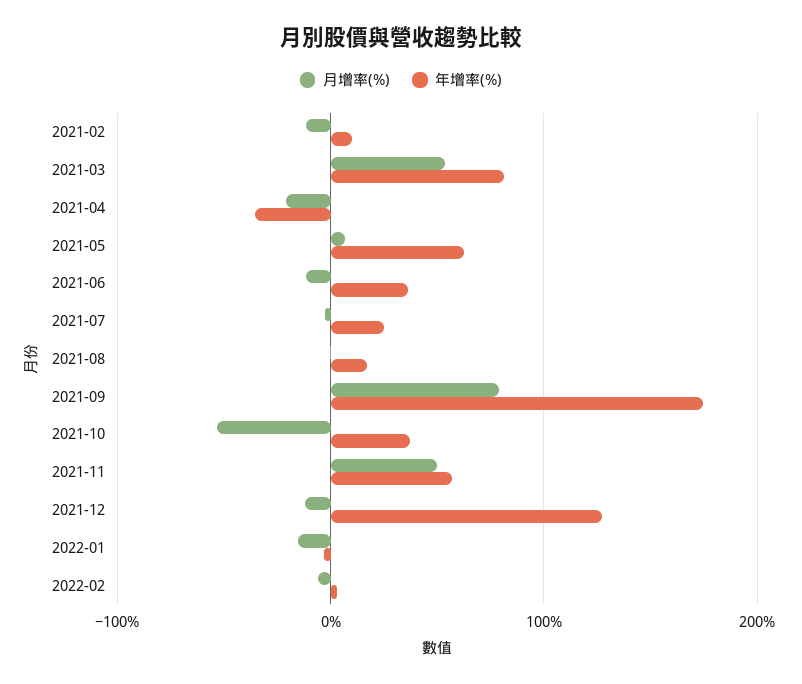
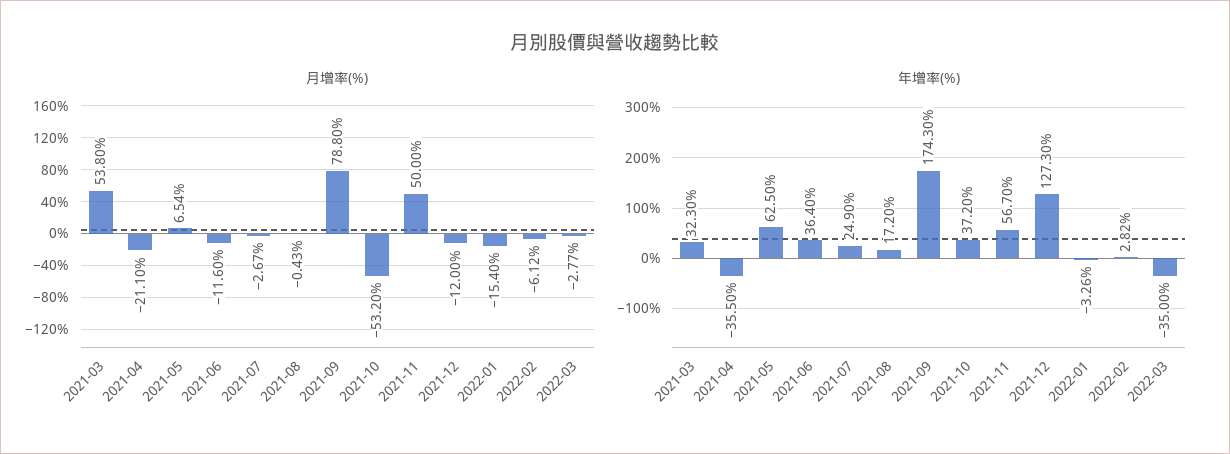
月增率(%), 2021-02: -10 -> none
年增率(%), 2021-02: 10 -> none
年增率(%), 2021-03: 80 -> 32.3
月增率(%), 2022-03: none -> -2.77
年增率(%), 2022-03: none -> -35

